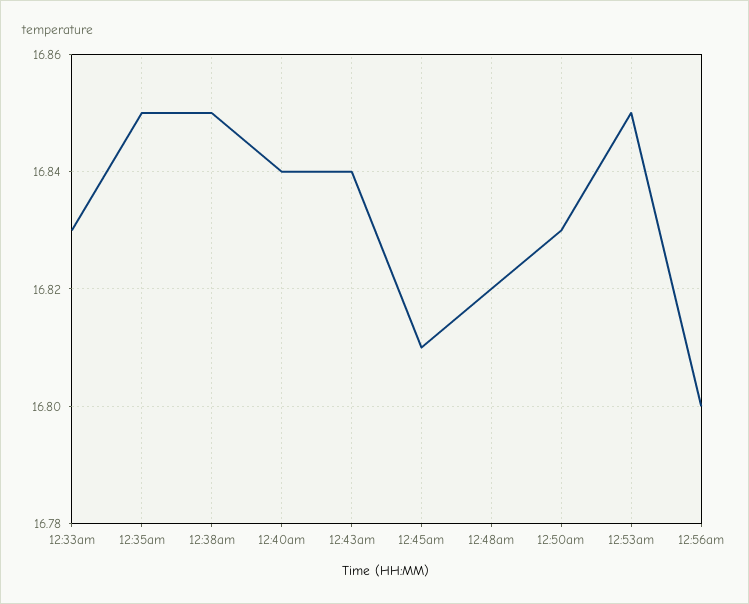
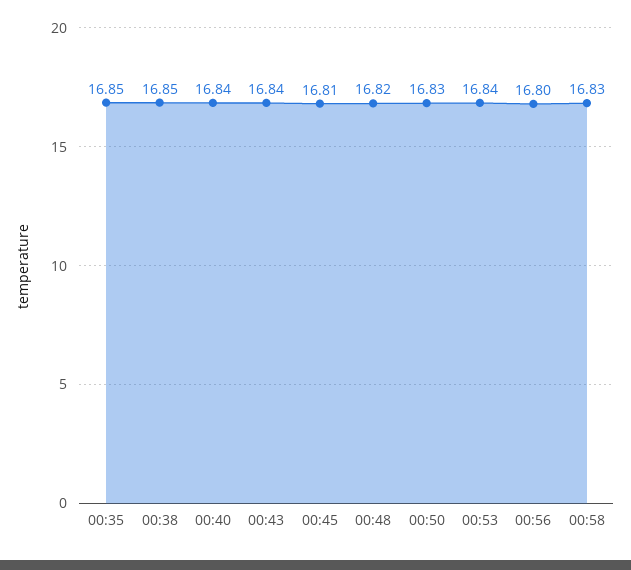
12:33am: 16.83 -> none
12:53am: 16.85 -> 16.84
00:58: none -> 16.83

